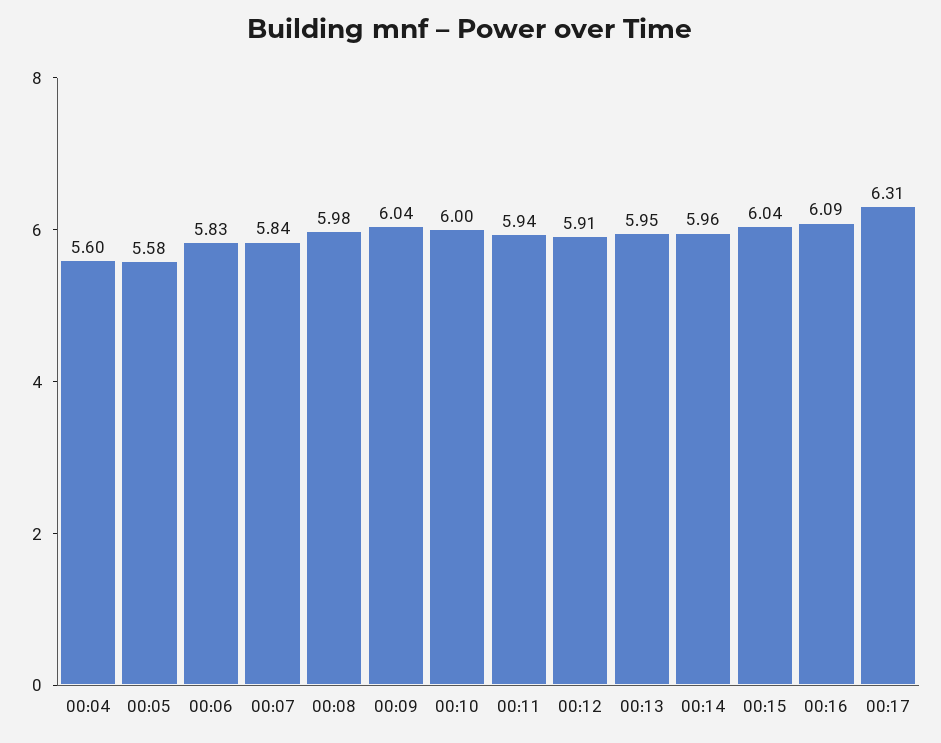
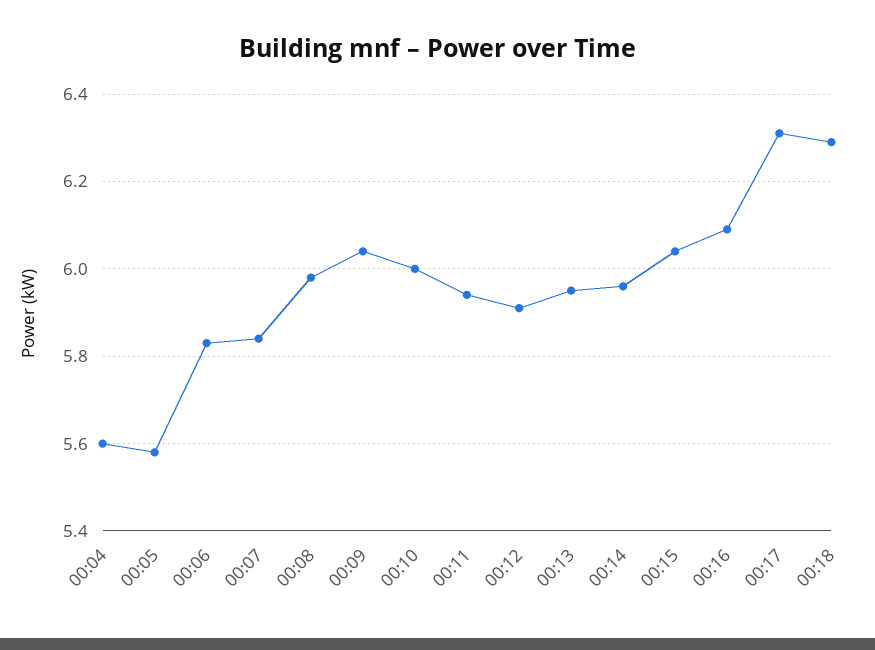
00:18: none -> 6.3

